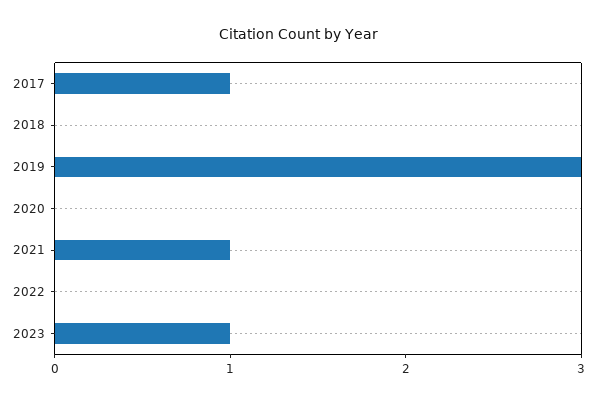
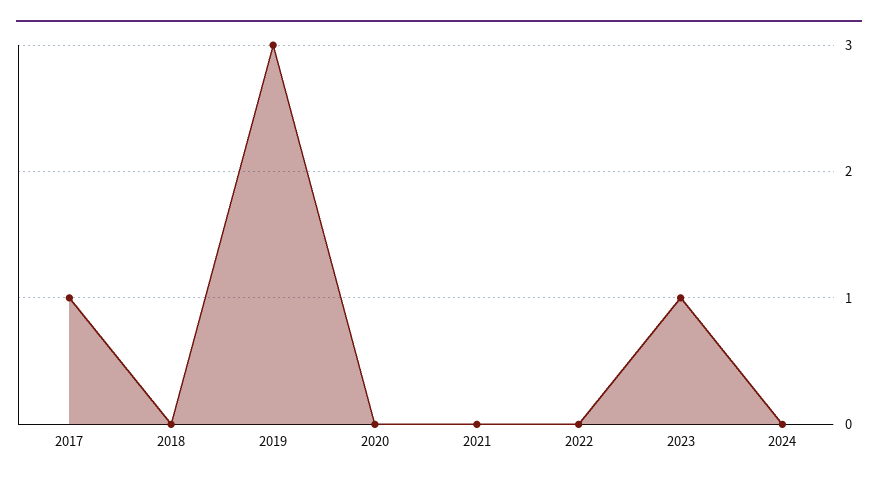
2021: 1 -> 0
2024: none -> 0

